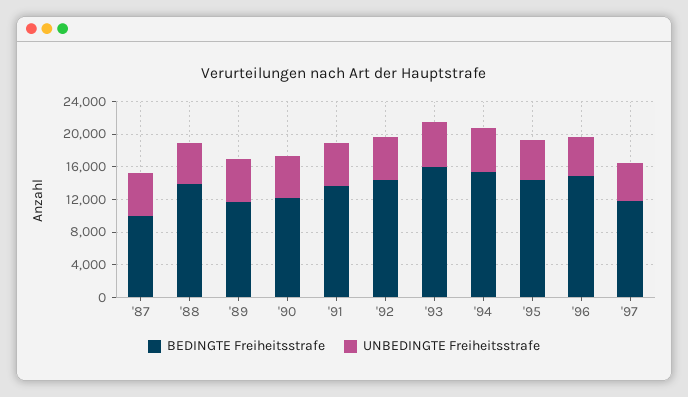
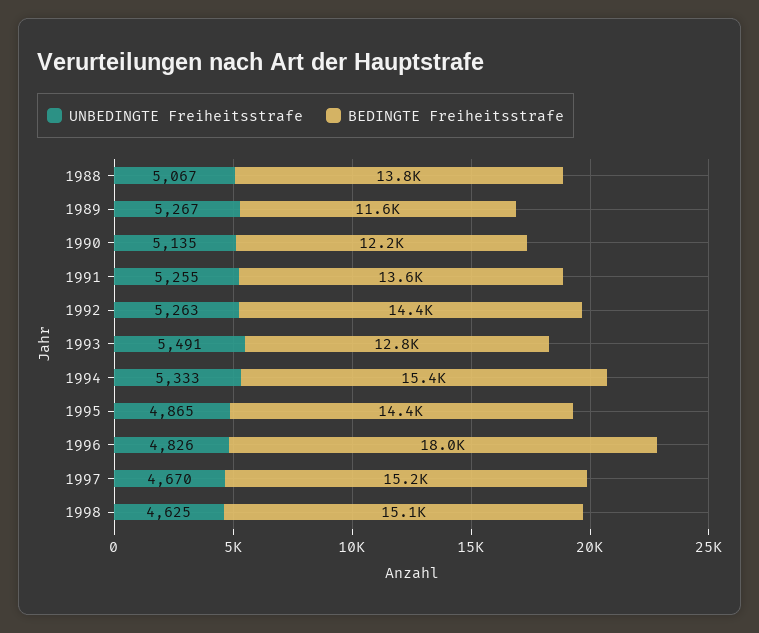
BEDINGTE Freiheitsstrafe, '87: 10000 -> none
UNBEDINGTE Freiheitsstrafe, '87: 5000 -> none
BEDINGTE Freiheitsstrafe, '93: 16000 -> 12800
BEDINGTE Freiheitsstrafe, '96: 15000 -> 18000
BEDINGTE Freiheitsstrafe, '97: 12000 -> 15200
UNBEDINGTE Freiheitsstrafe, 1998: none -> 4625
BEDINGTE Freiheitsstrafe, 1998: none -> 15100

